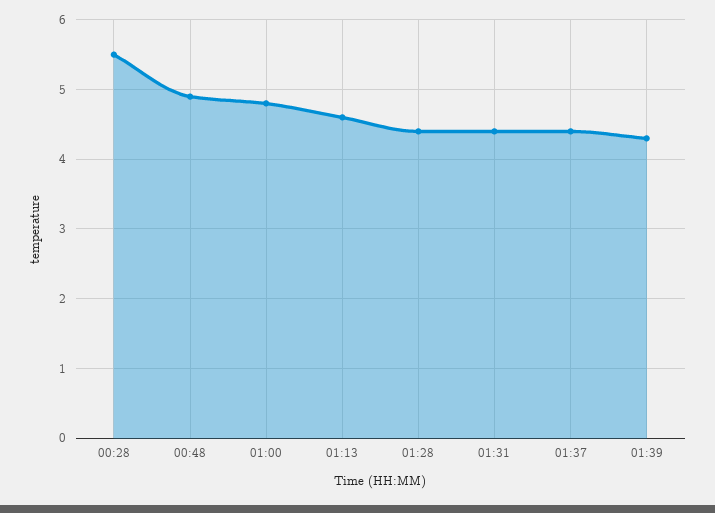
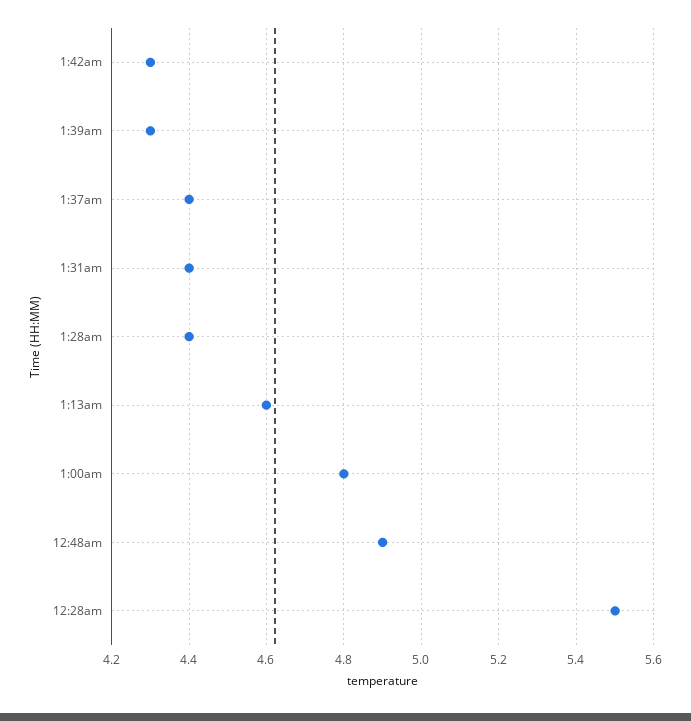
1:42am: none -> 4.3

